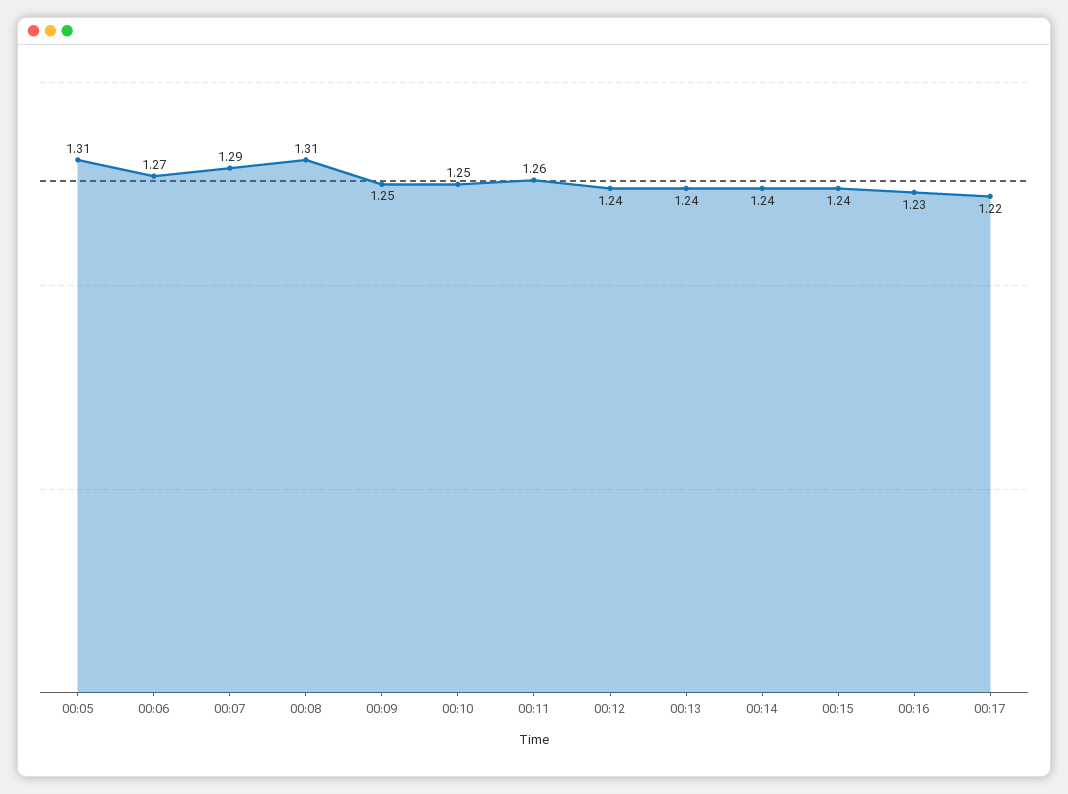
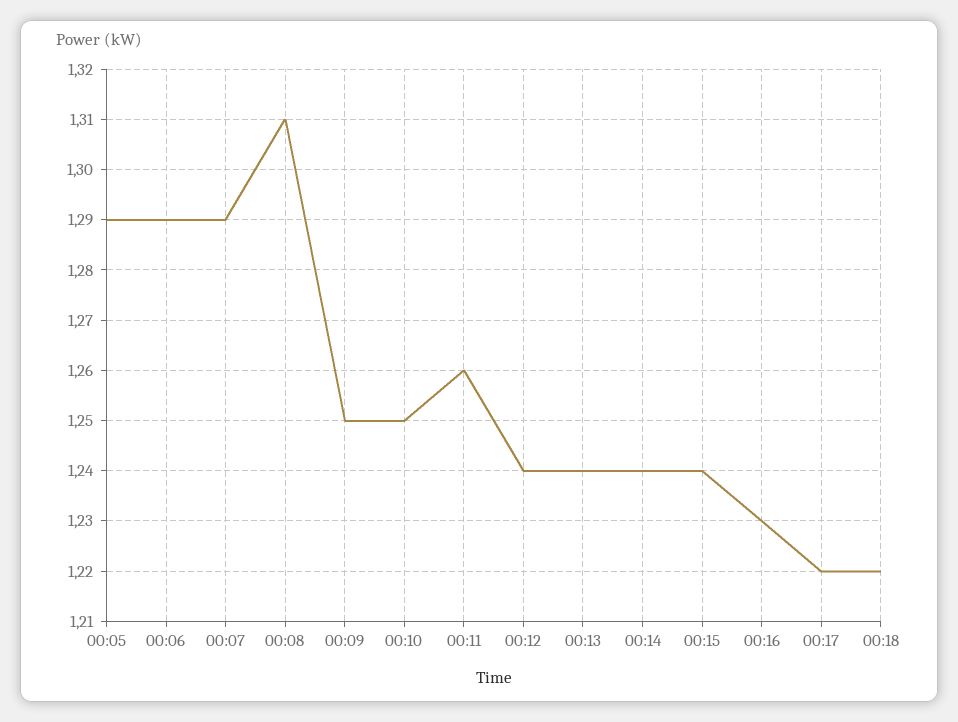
00:05: 1.31 -> 1.29
00:06: 1.27 -> 1.29
00:18: none -> 1.22

